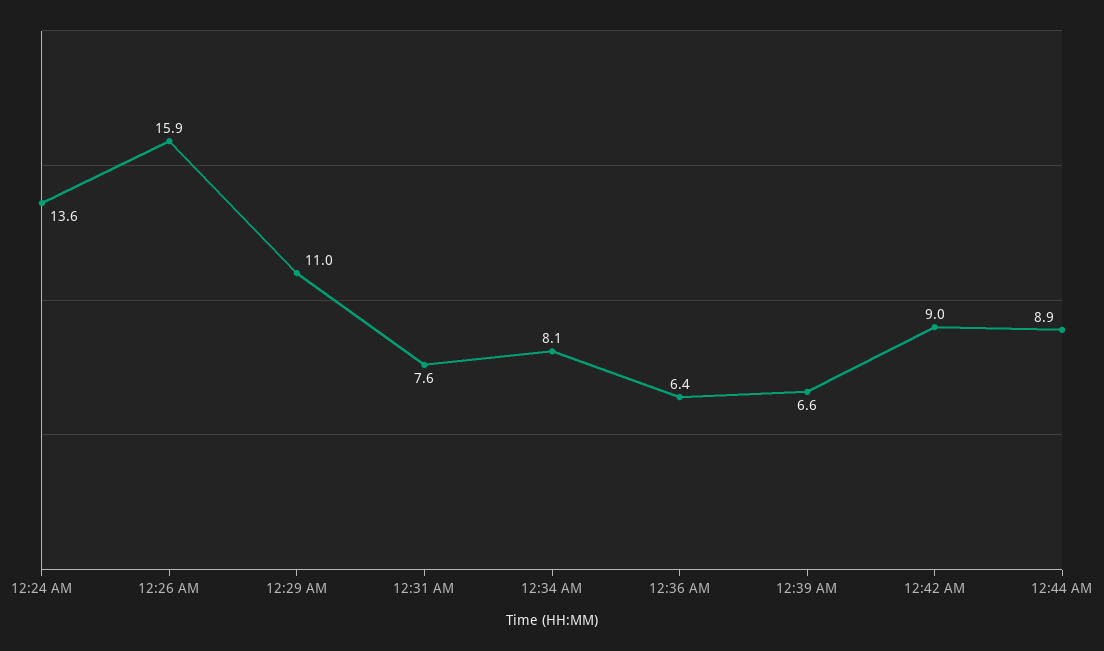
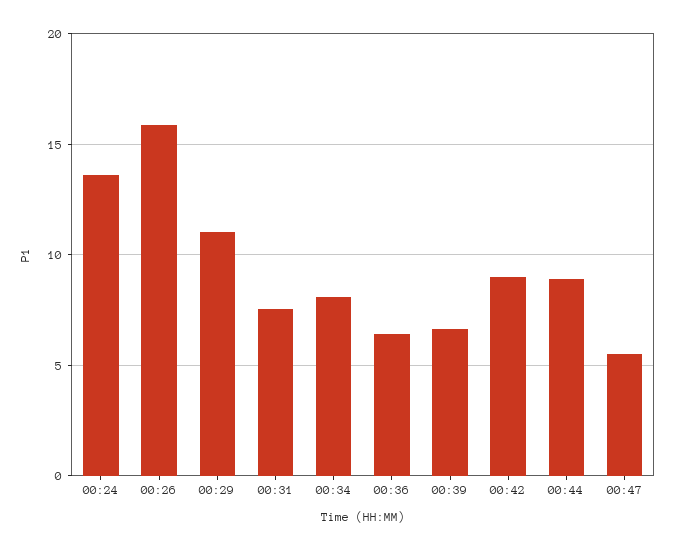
00:47: none -> 5.5

